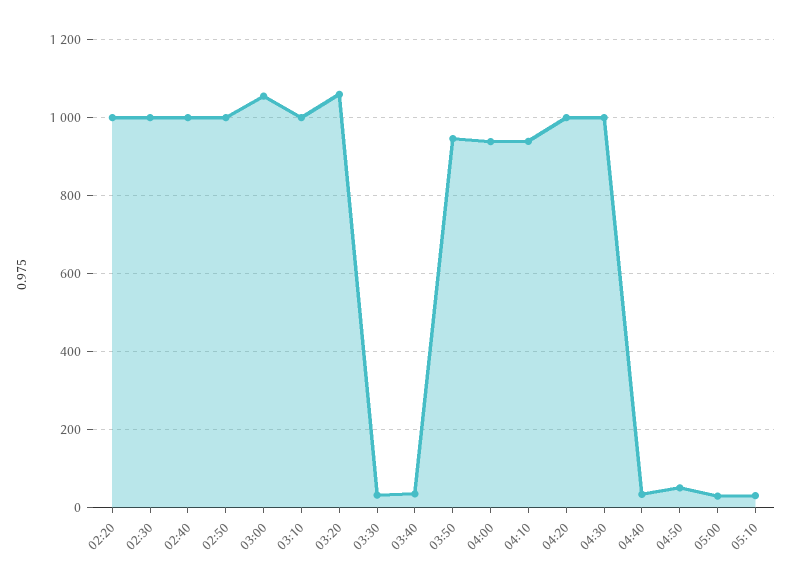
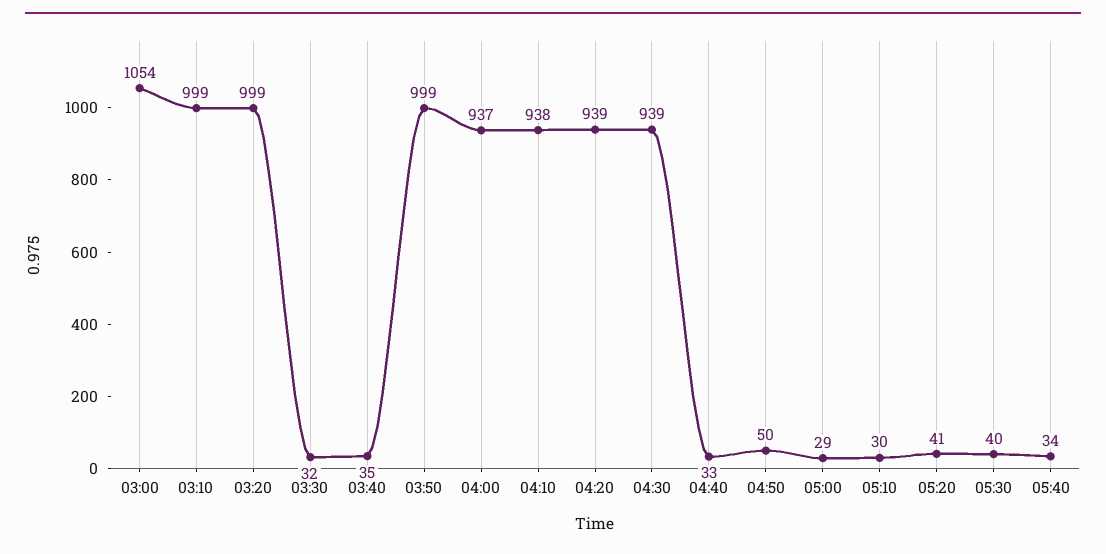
02:20: 1000 -> none
02:30: 1000 -> none
02:40: 1000 -> none
02:50: 1000 -> none
03:20: 1060 -> 999
03:50: 940 -> 999
04:20: 1000 -> 939
04:30: 1000 -> 939
05:20: none -> 41
05:30: none -> 40
05:40: none -> 34

